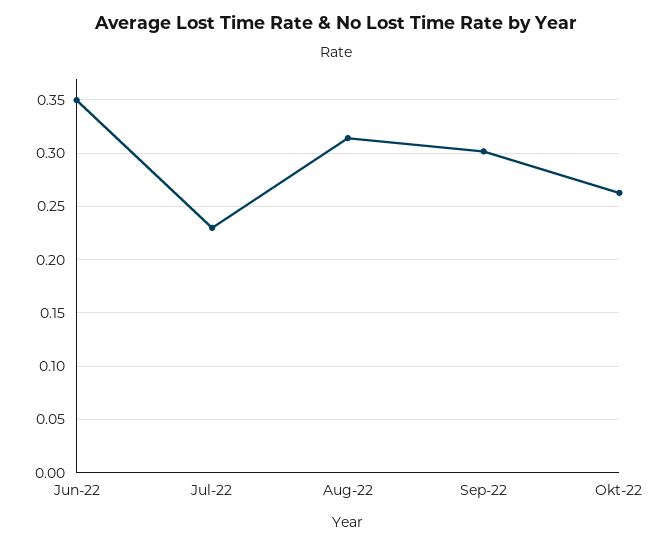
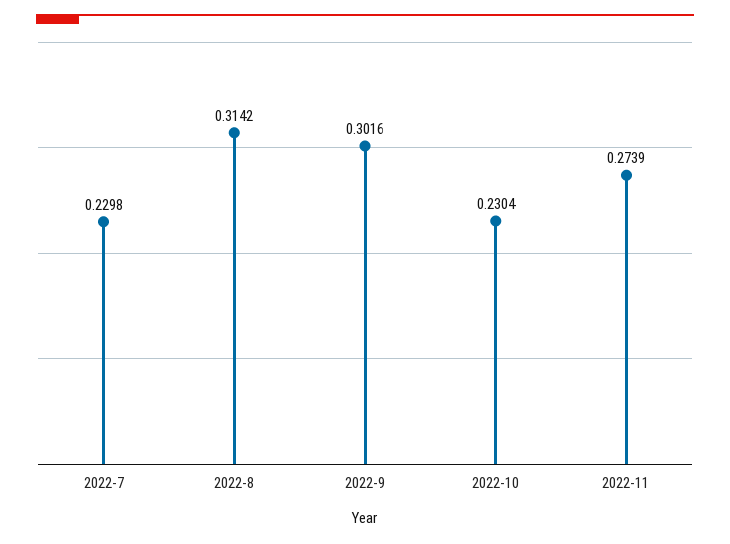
Jun-22: 0.35 -> none
Okt-22: 0.26 -> 0.2304
2022-11: none -> 0.2739

